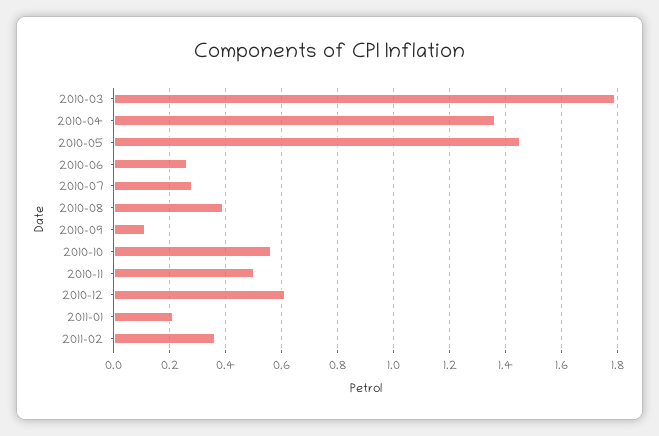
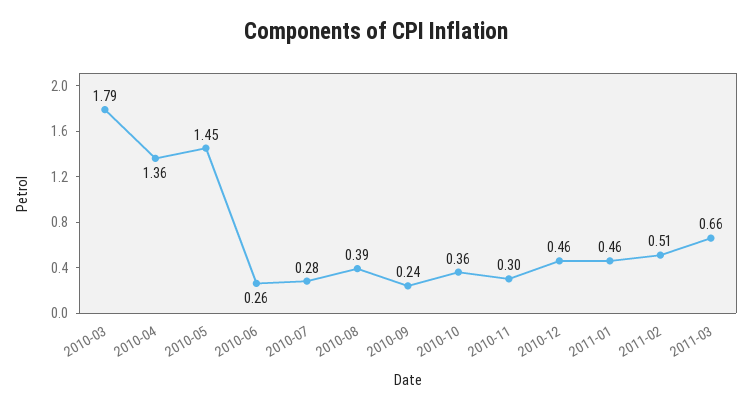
2010-09: 0.1 -> 0.24
2010-10: 0.55 -> 0.36
2010-11: 0.5 -> 0.3
2010-12: 0.6 -> 0.46
2011-01: 0.2 -> 0.46
2011-02: 0.35 -> 0.51
2011-03: none -> 0.66

